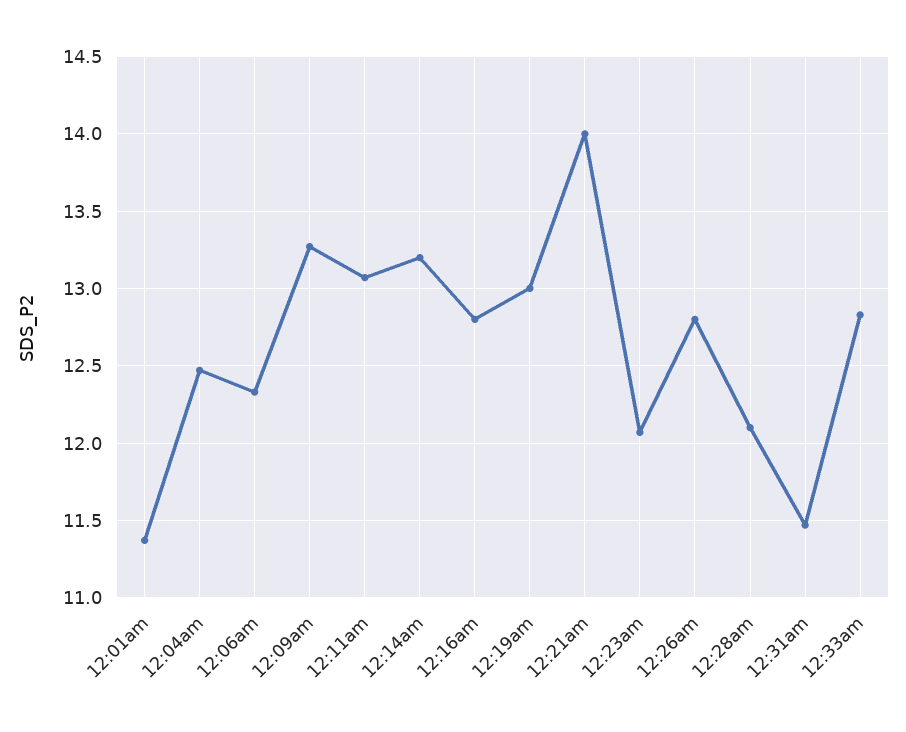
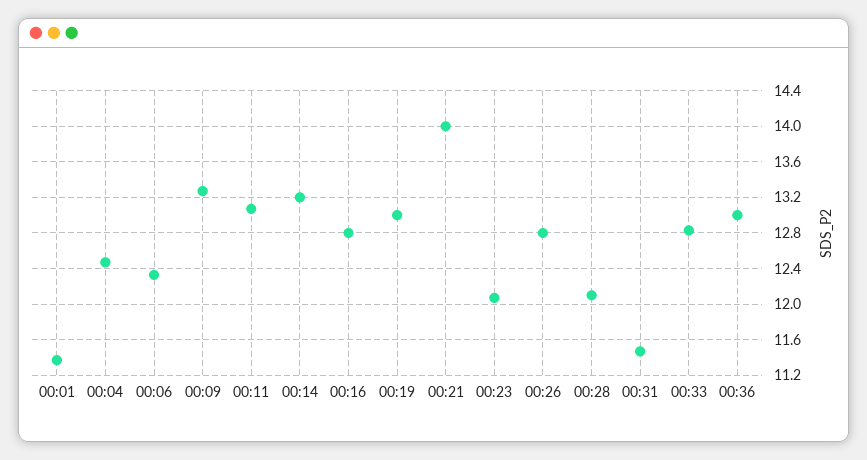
00:36: none -> 13

